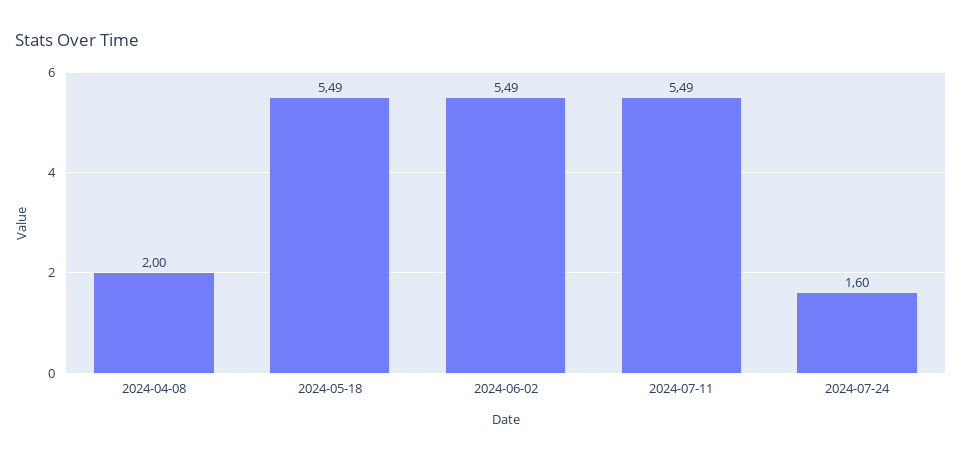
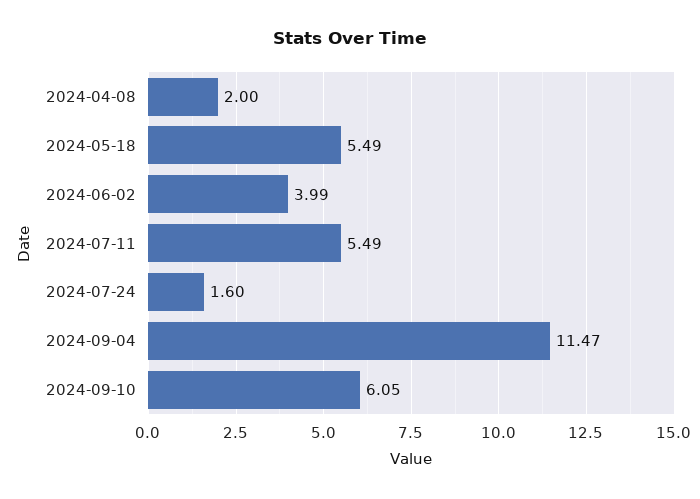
2024-06-02: 5.49 -> 3.99
2024-09-04: none -> 11.47
2024-09-10: none -> 6.05

